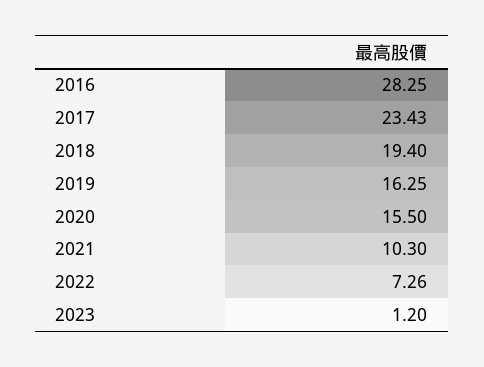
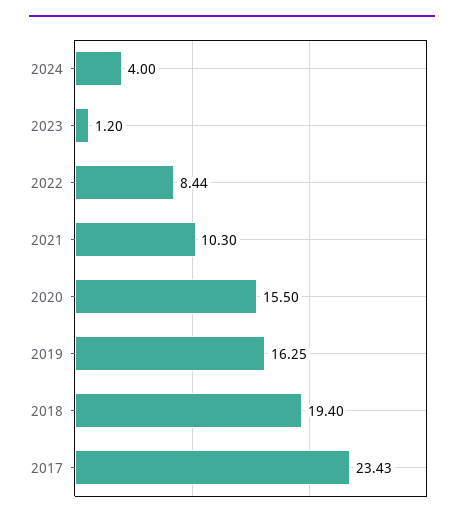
2016: 28.25 -> none
2022: 7.26 -> 8.44
2024: none -> 4

